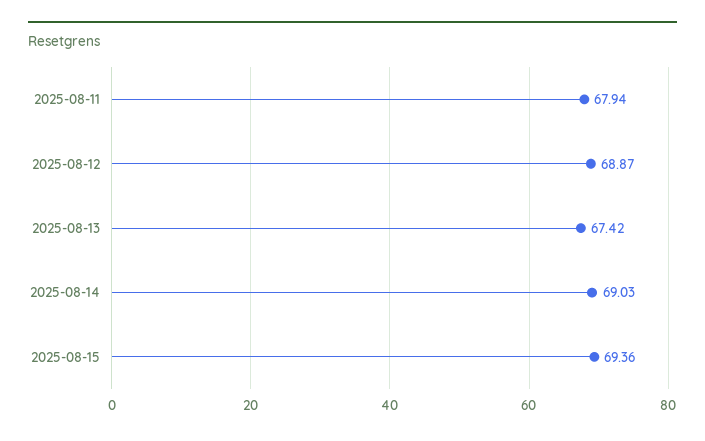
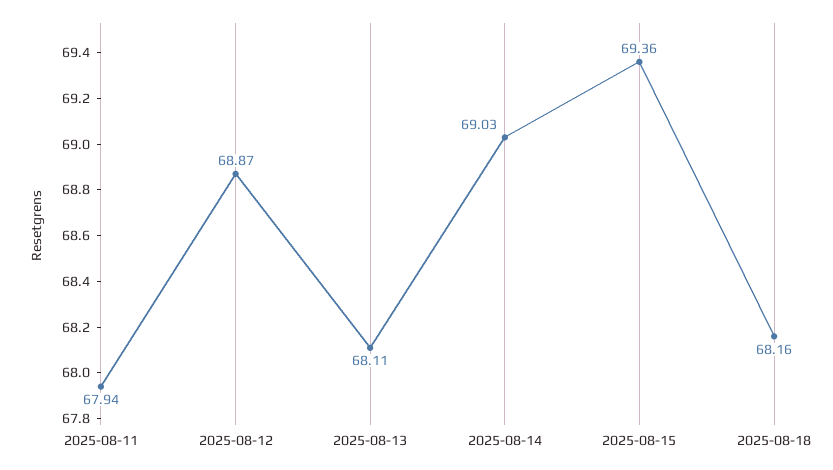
2025-08-13: 67.42 -> 68.11
2025-08-18: none -> 68.16

